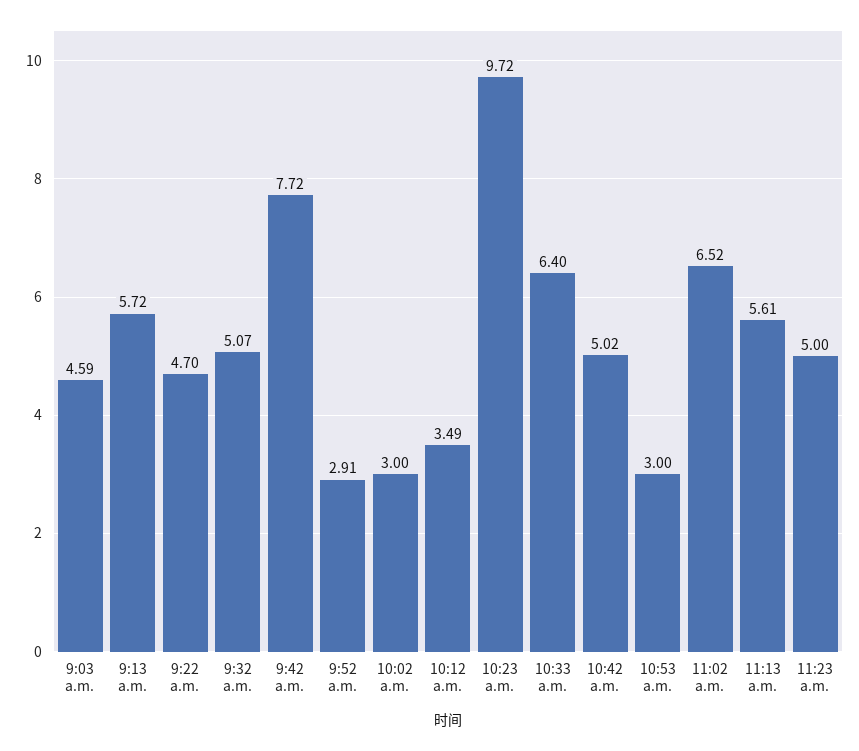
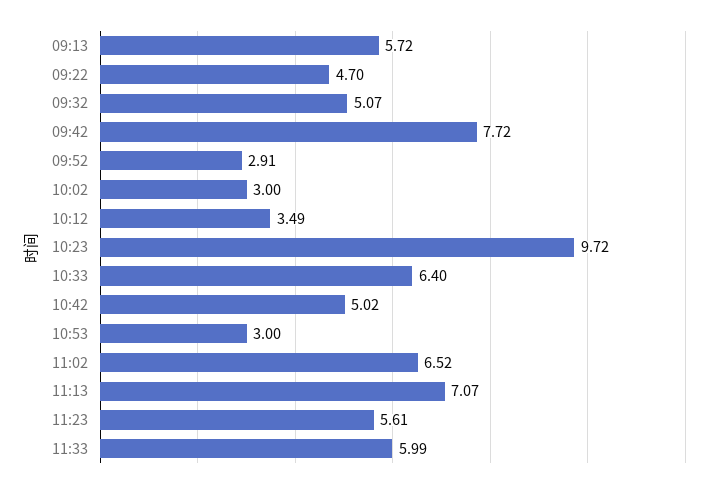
9:03 a.m.: 4.59 -> none
11:13 a.m.: 5.61 -> 7.07
11:23 a.m.: 5 -> 5.61
11:33: none -> 5.99

